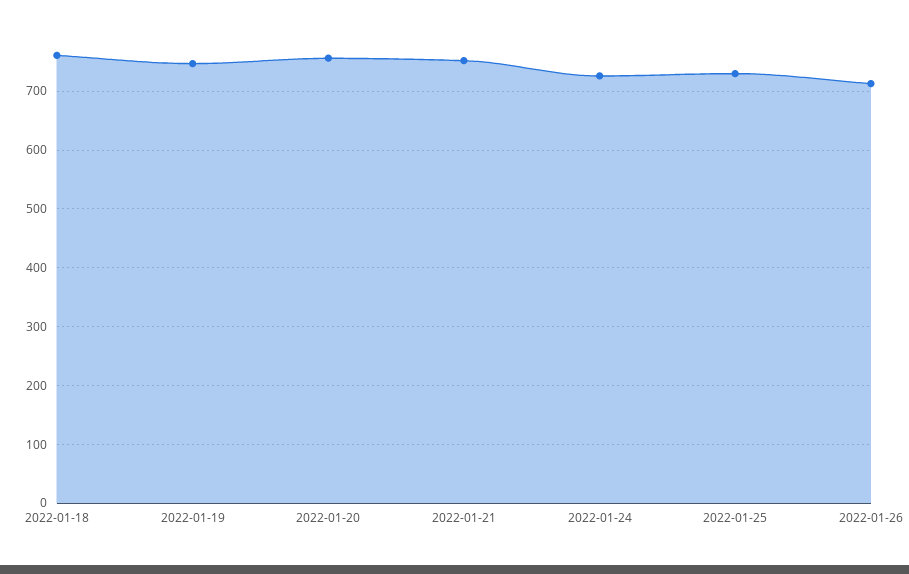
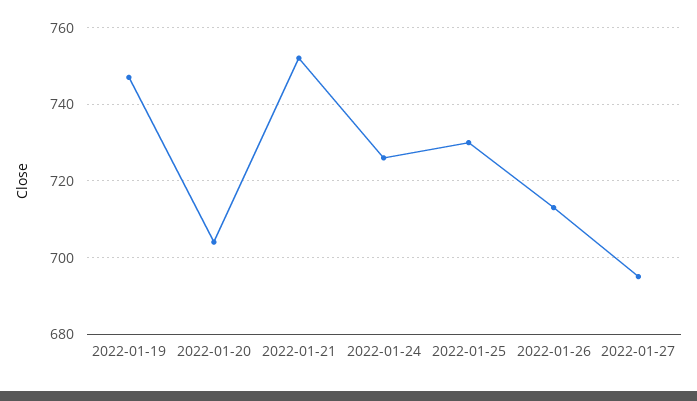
2022-01-18: 760 -> none
2022-01-20: 760 -> 705
2022-01-27: none -> 695

